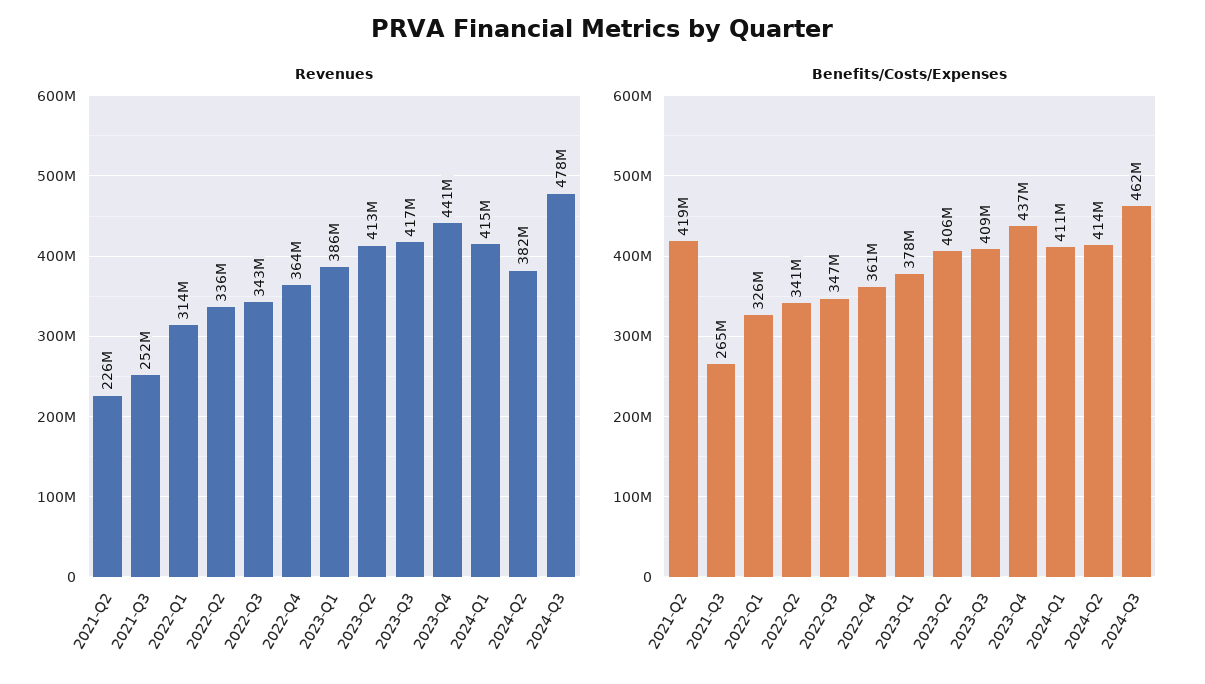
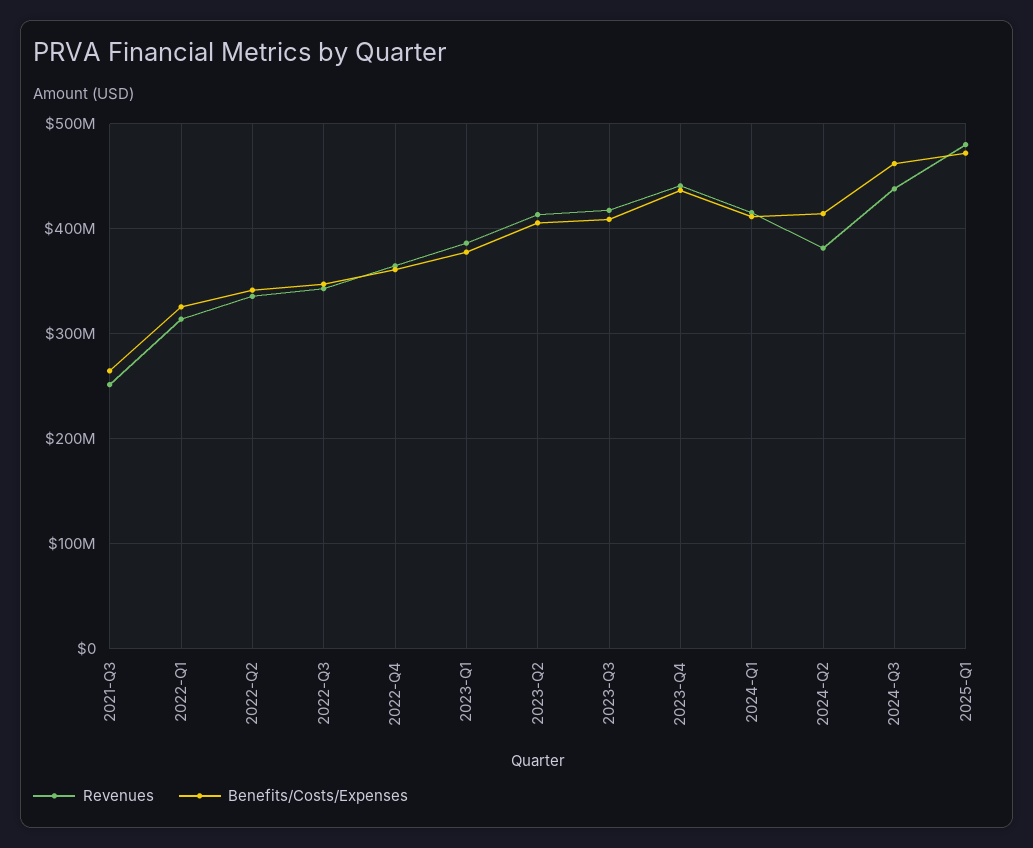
Revenues, 2021-Q2: 226000000 -> none
Revenues, 2024-Q3: 478000000 -> 440000000
Benefits/Costs/Expenses, 2021-Q2: 419000000 -> none
Revenues, 2025-Q1: none -> 480000000
Benefits/Costs/Expenses, 2025-Q1: none -> 470000000

